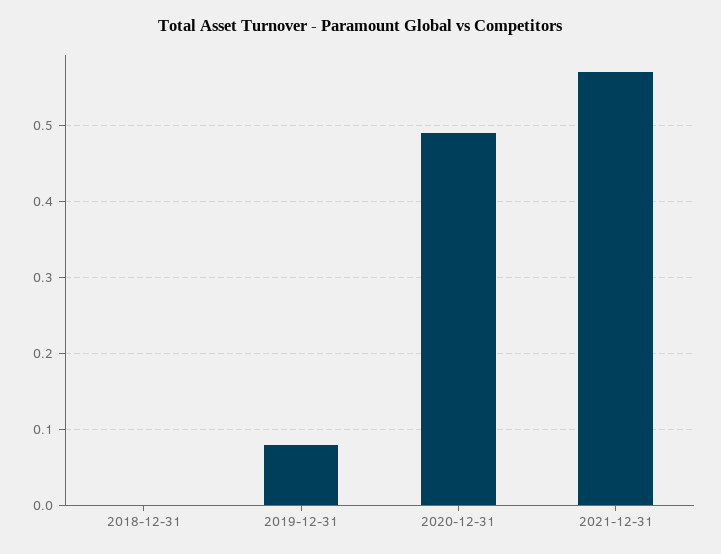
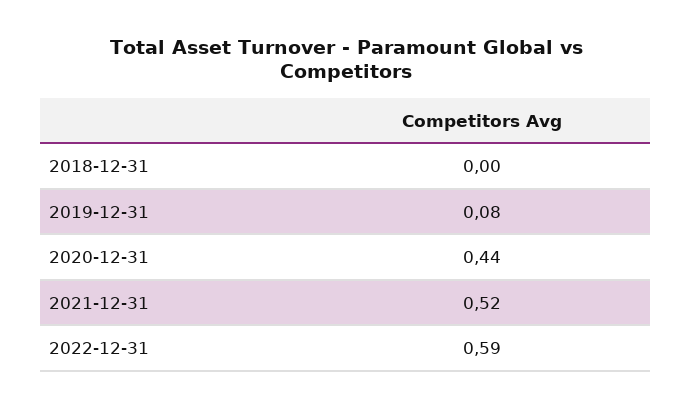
2020-12-31: 0.49 -> 0.44
2021-12-31: 0.57 -> 0.52
2022-12-31: none -> 0.59

